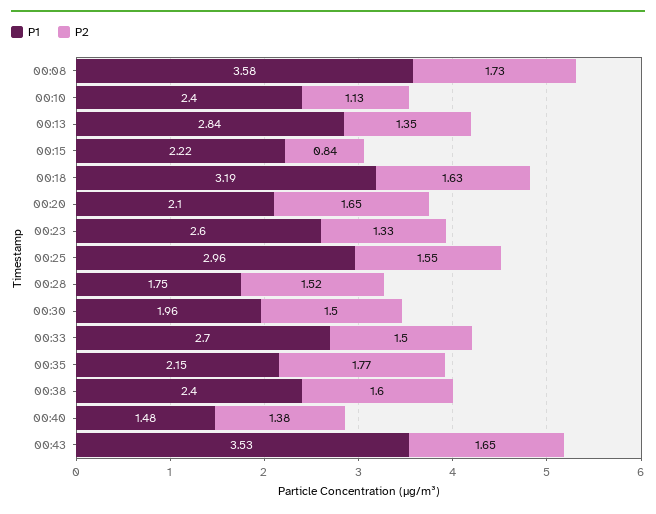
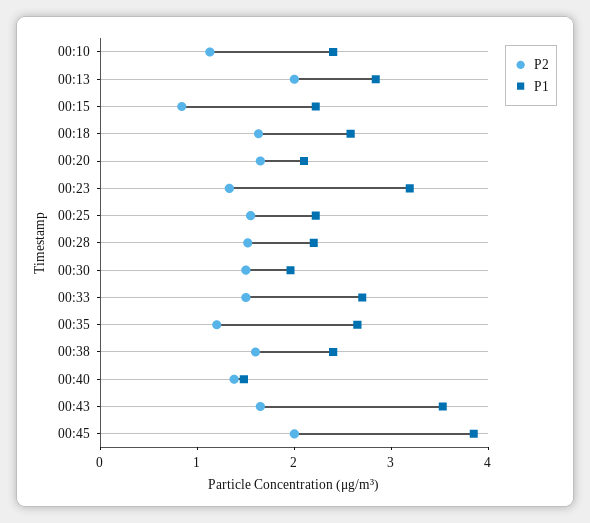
P1, 00:08: 3.58 -> none
P2, 00:08: 1.73 -> none
P2, 00:13: 1.35 -> 2
P1, 00:18: 3.19 -> 2.6
P1, 00:23: 2.6 -> 3.2
P1, 00:25: 2.96 -> 2.2
P1, 00:28: 1.75 -> 2.2
P1, 00:35: 2.15 -> 2.6
P2, 00:35: 1.77 -> 1.2
P2, 00:45: none -> 2
P1, 00:45: none -> 3.8

